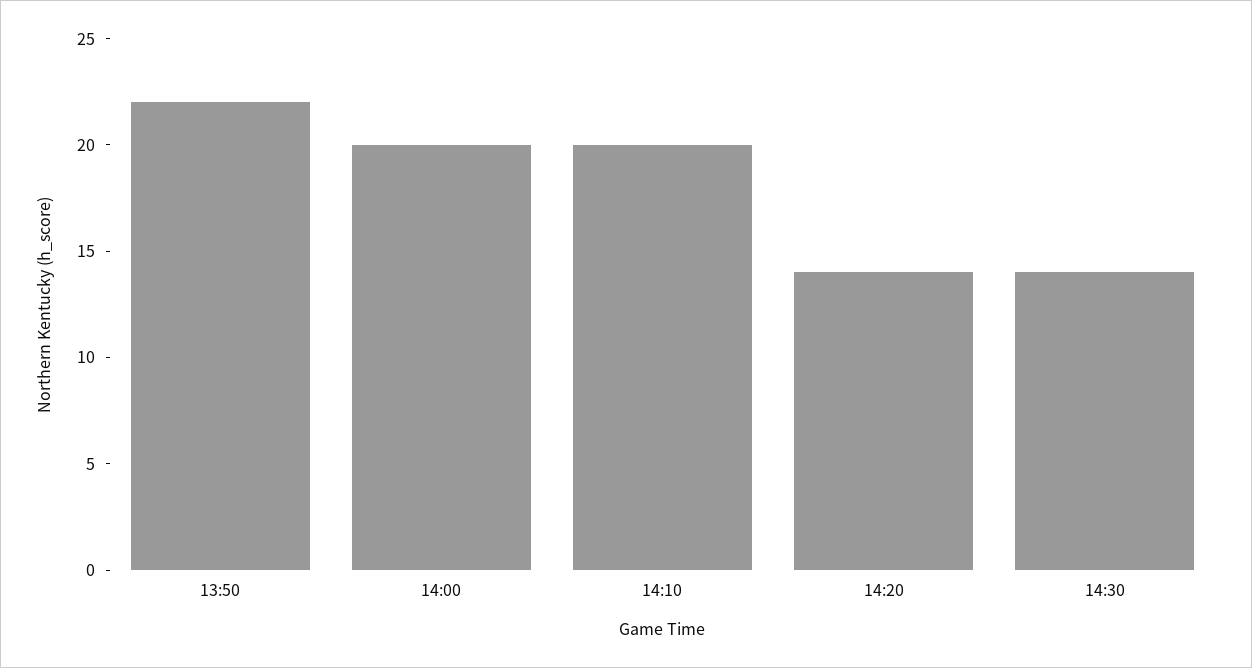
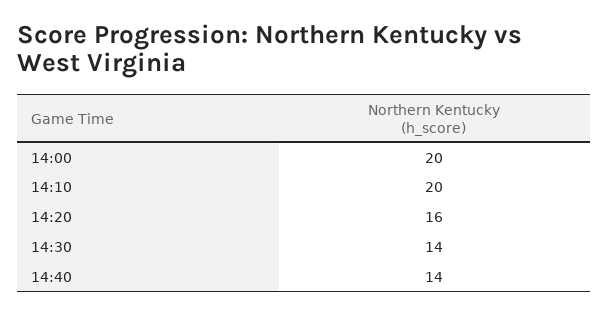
13:50: 22 -> none
14:20: 14 -> 16
14:40: none -> 14

